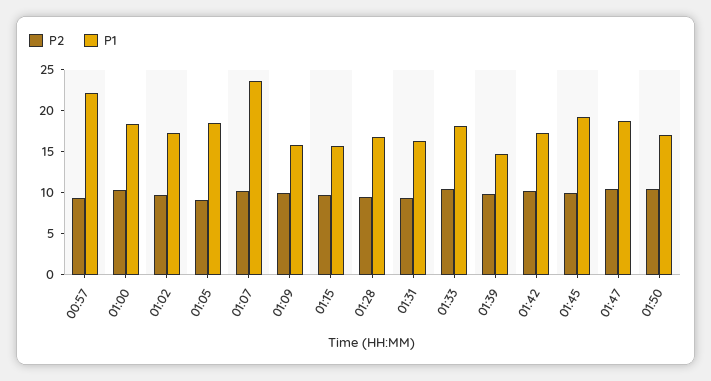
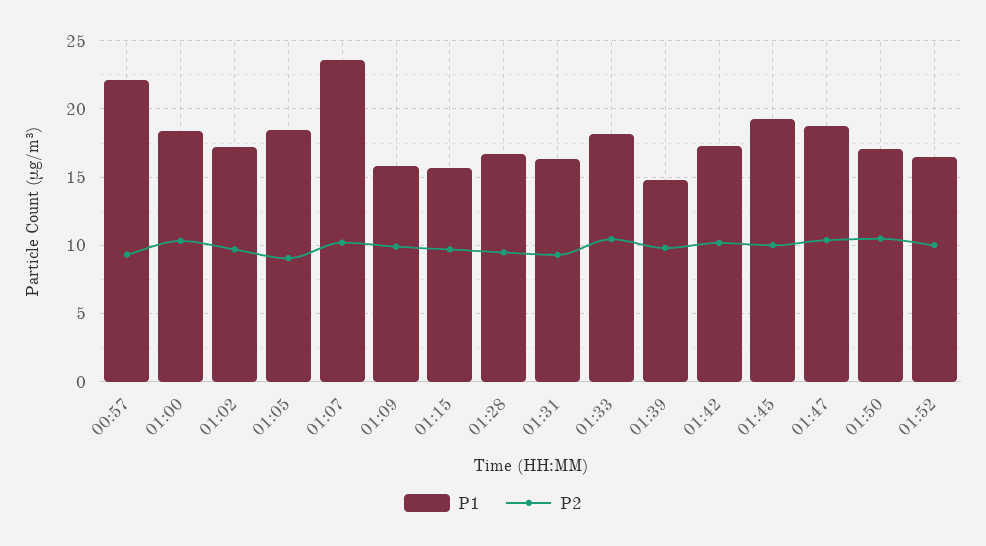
P1, 01:52: none -> 16.5
P2, 01:52: none -> 10

